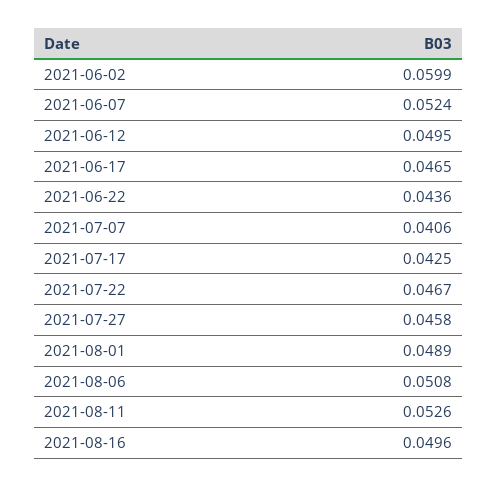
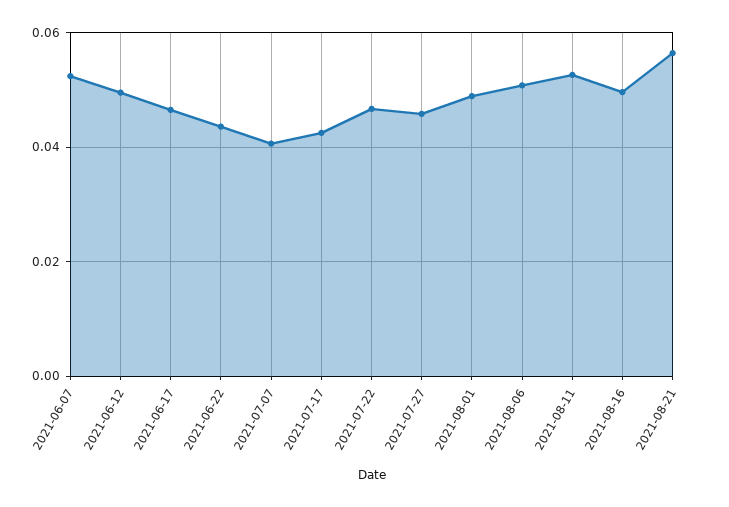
2021-06-02: 0.0599 -> none
2021-08-21: none -> 0.056

